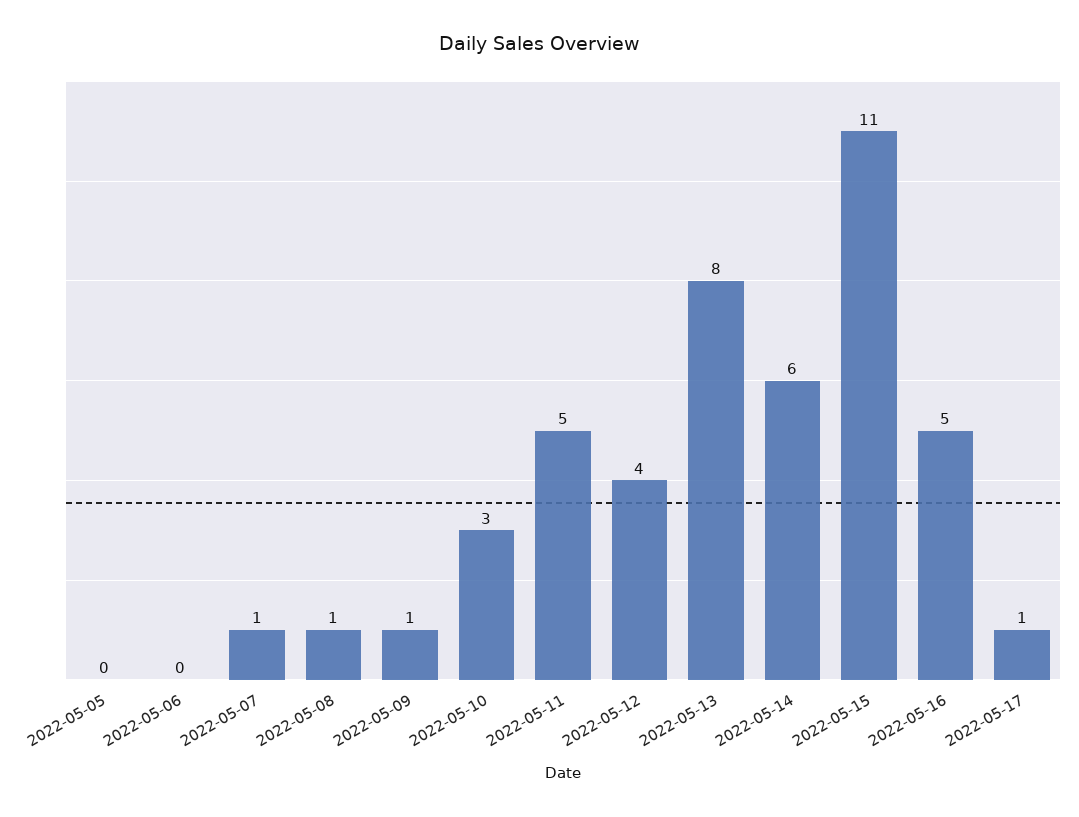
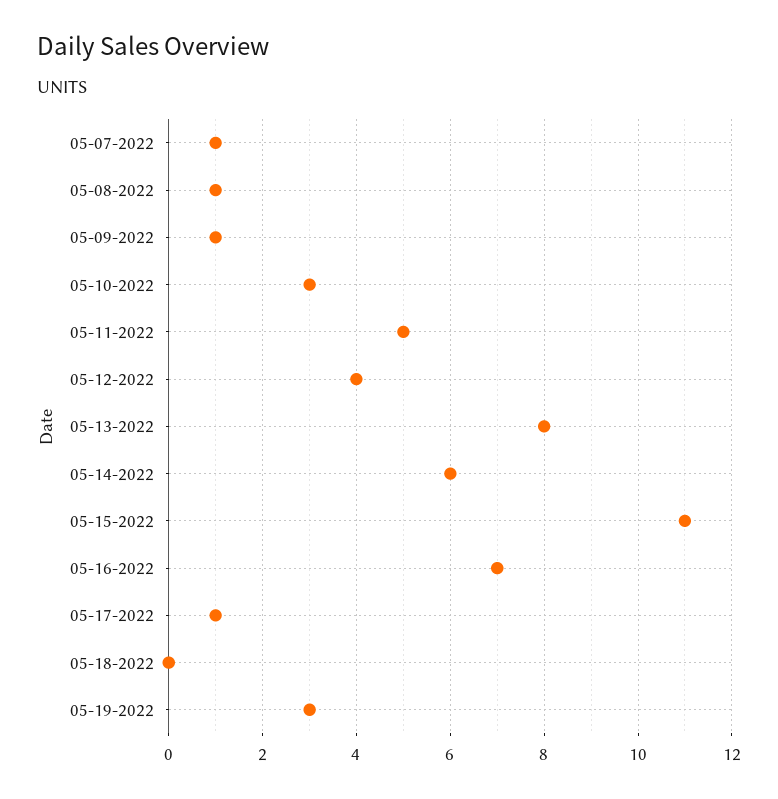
2022-05-05: 0 -> none
2022-05-06: 0 -> none
2022-05-16: 5 -> 7
05-18-2022: none -> 0
05-19-2022: none -> 3

